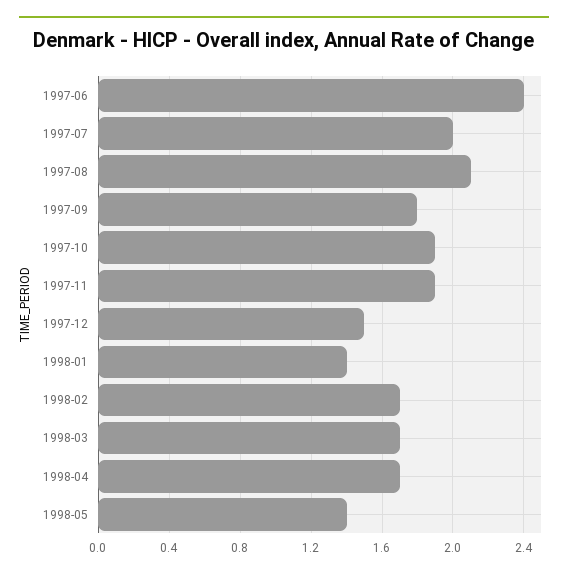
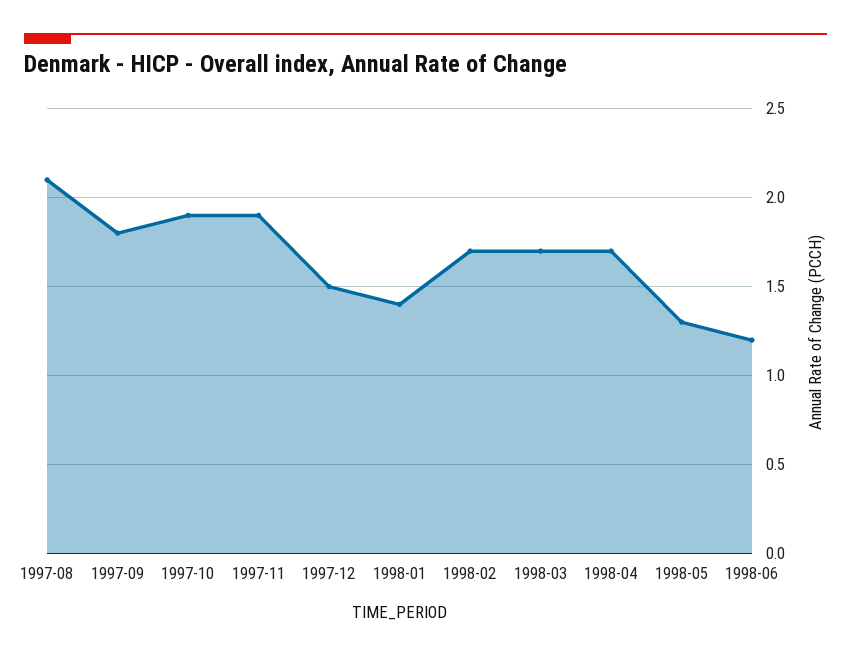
1997-06: 2.4 -> none
1997-07: 2 -> none
1998-05: 1.4 -> 1.3
1998-06: none -> 1.2

